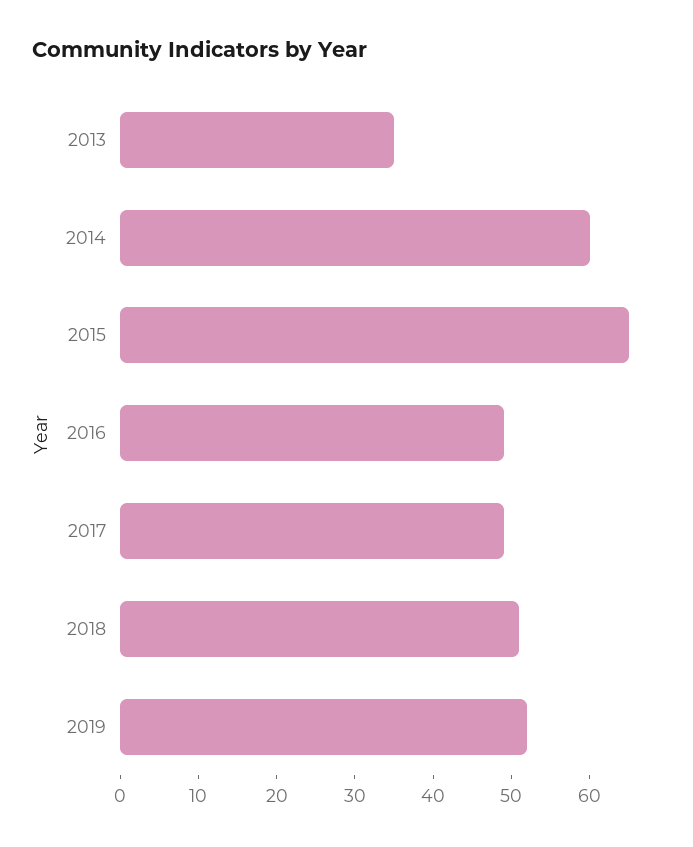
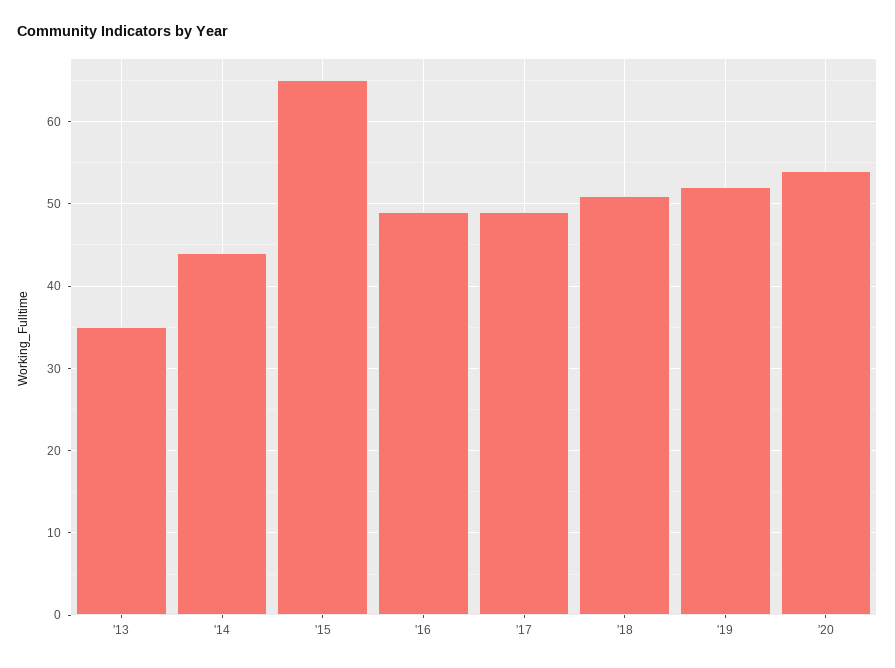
2014: 60 -> 44
'20: none -> 54

